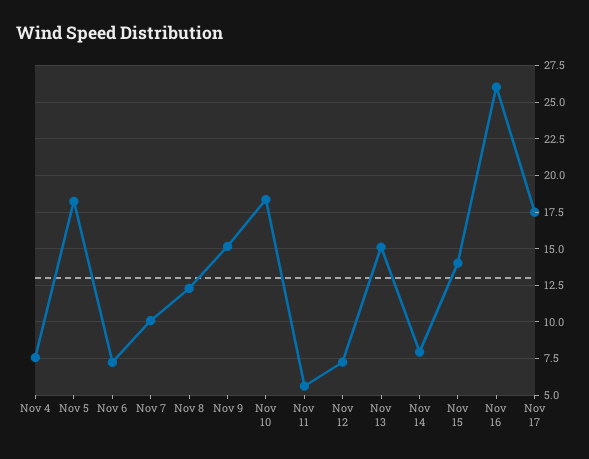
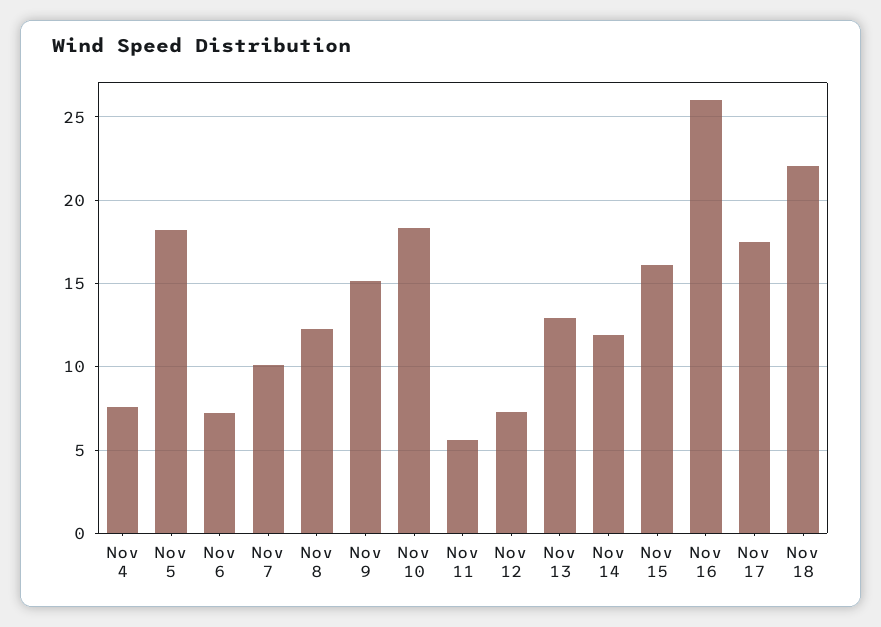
Nov 13: 15 -> 13
Nov 14: 8 -> 12
Nov 15: 14 -> 16
Nov 18: none -> 22

